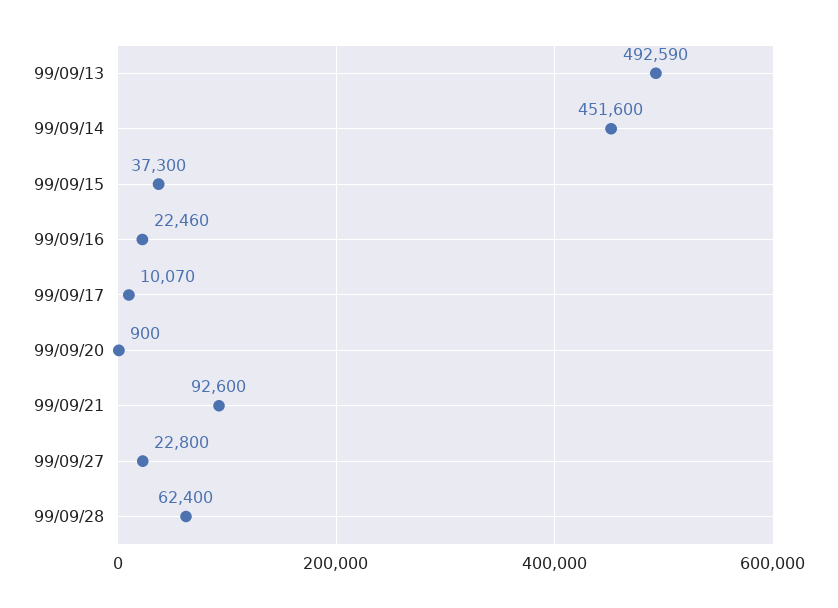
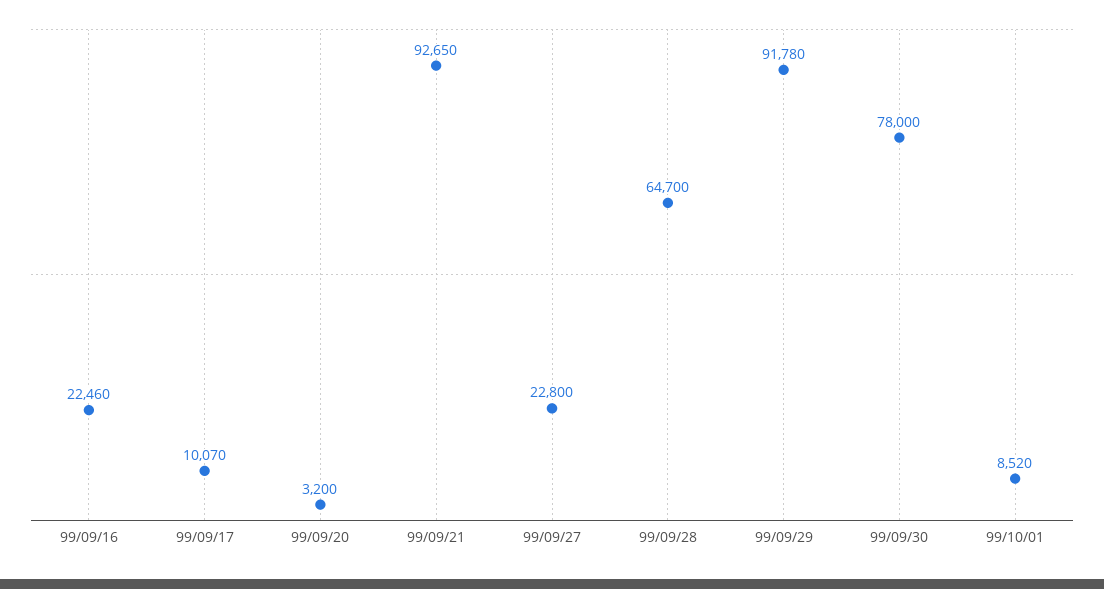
99/09/13: 492590 -> none
99/09/14: 451600 -> none
99/09/15: 37300 -> none
99/09/20: 900 -> 3200
99/09/21: 92600 -> 92650
99/09/28: 62400 -> 64700
99/09/29: none -> 91780
99/09/30: none -> 78000
99/10/01: none -> 8520

